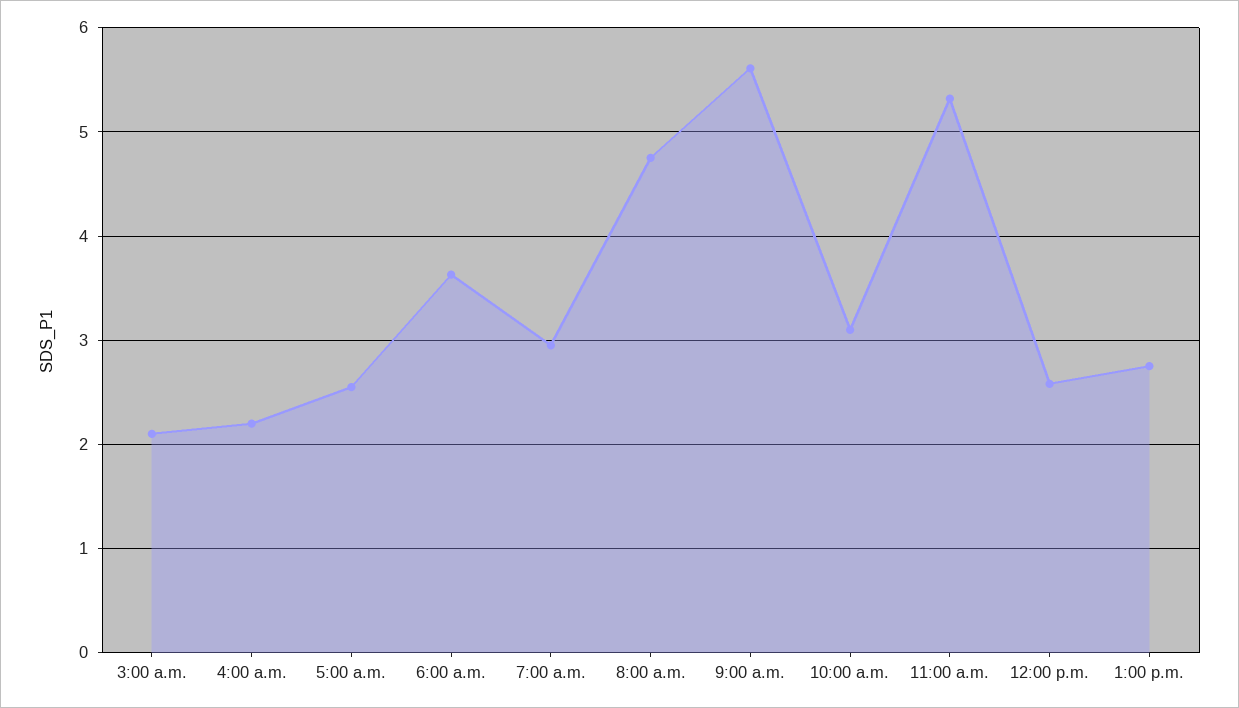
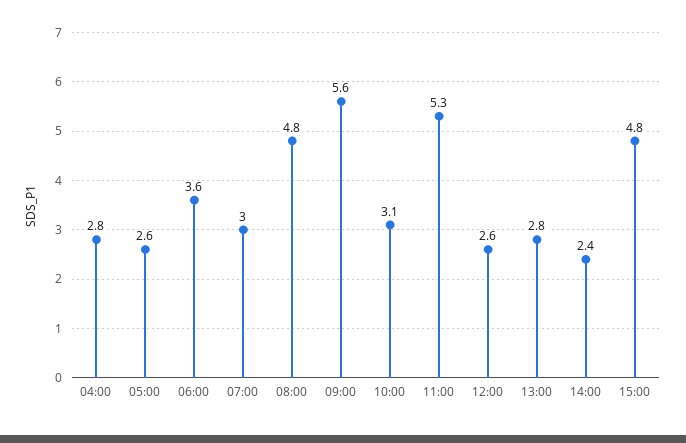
3:00 a.m.: 2.1 -> none
4:00 a.m.: 2.2 -> 2.8
14:00: none -> 2.4
15:00: none -> 4.8

